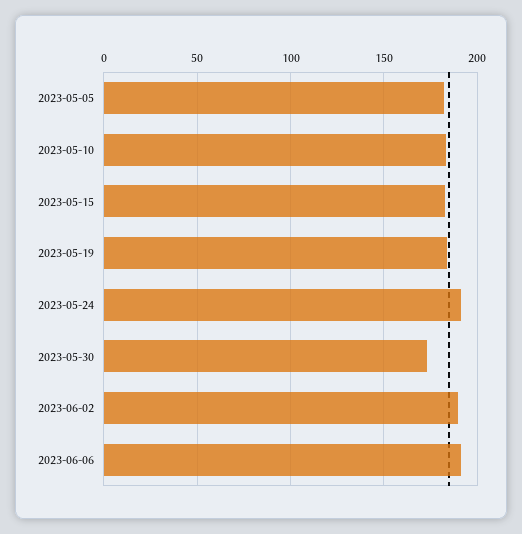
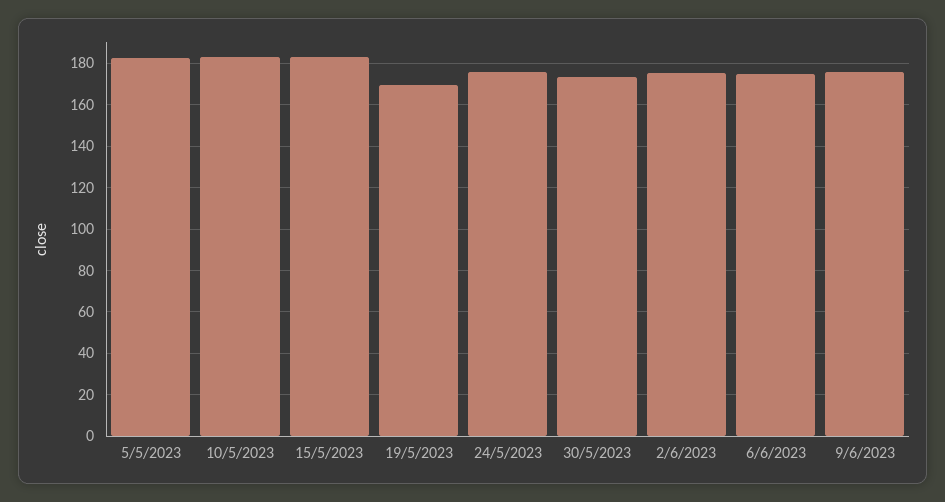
2023-05-19: 185 -> 170
2023-05-24: 190 -> 175
2023-06-02: 190 -> 175
2023-06-06: 190 -> 175
9/6/2023: none -> 175

